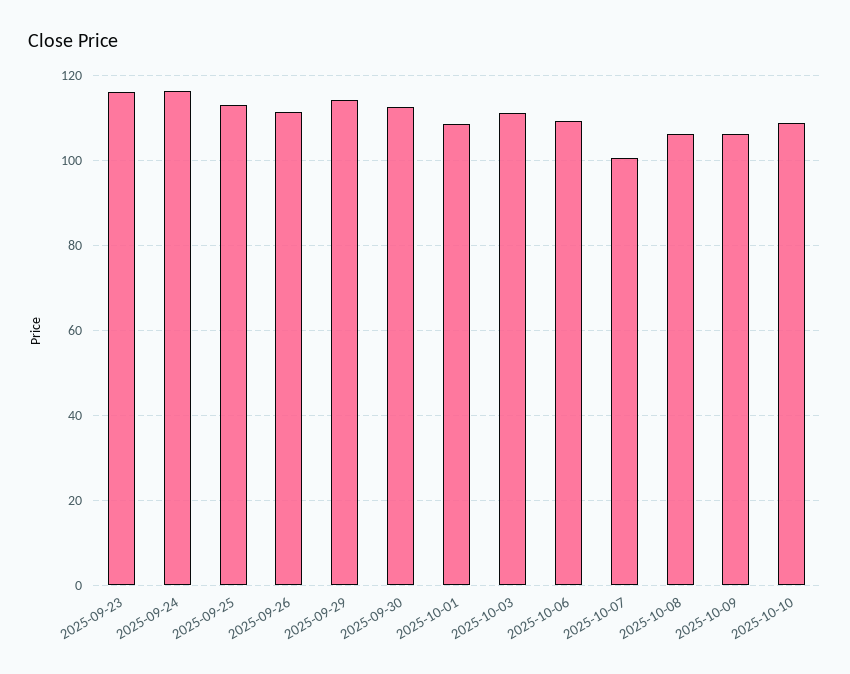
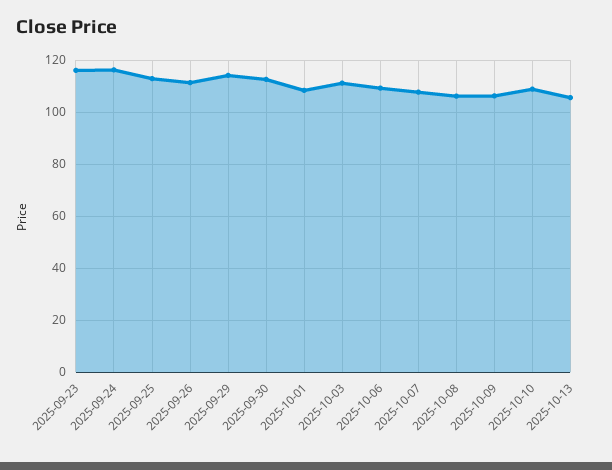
2025-10-07: 100 -> 107.5
2025-10-13: none -> 105

